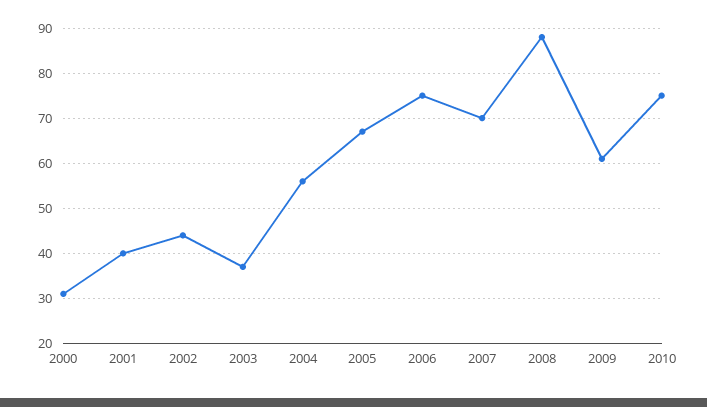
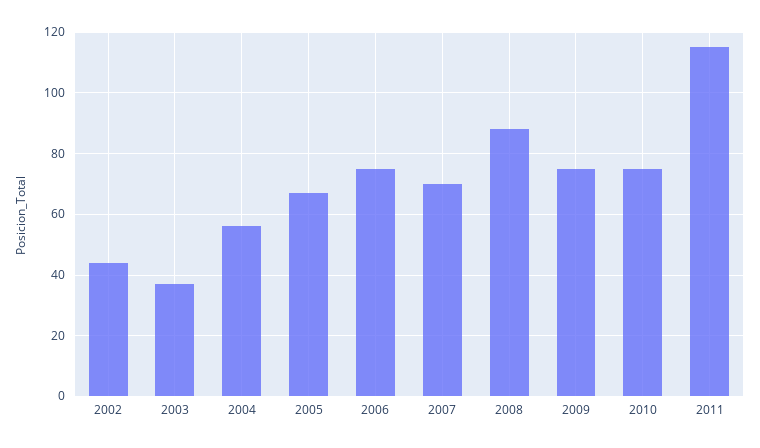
2000: 30 -> none
2001: 40 -> none
2009: 60 -> 75
2011: none -> 115

